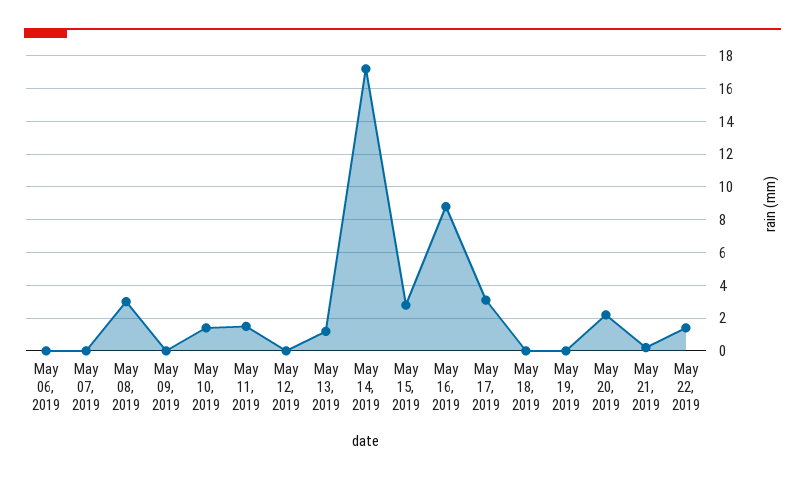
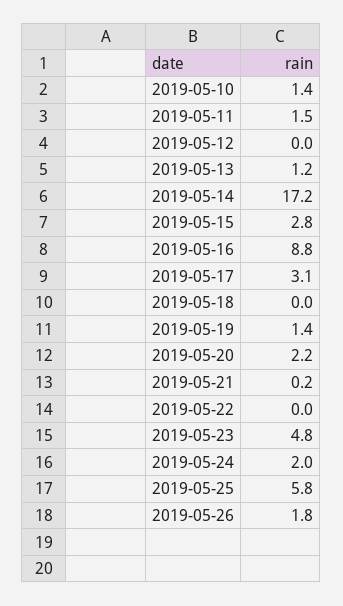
May 06, 2019: 0 -> none
May 07, 2019: 0 -> none
May 08, 2019: 3 -> none
May 09, 2019: 0 -> none
May 19, 2019: 0 -> 1.4
May 22, 2019: 1.5 -> 0
2019-05-23: none -> 4.8
2019-05-24: none -> 2
2019-05-25: none -> 5.8
2019-05-26: none -> 1.8

